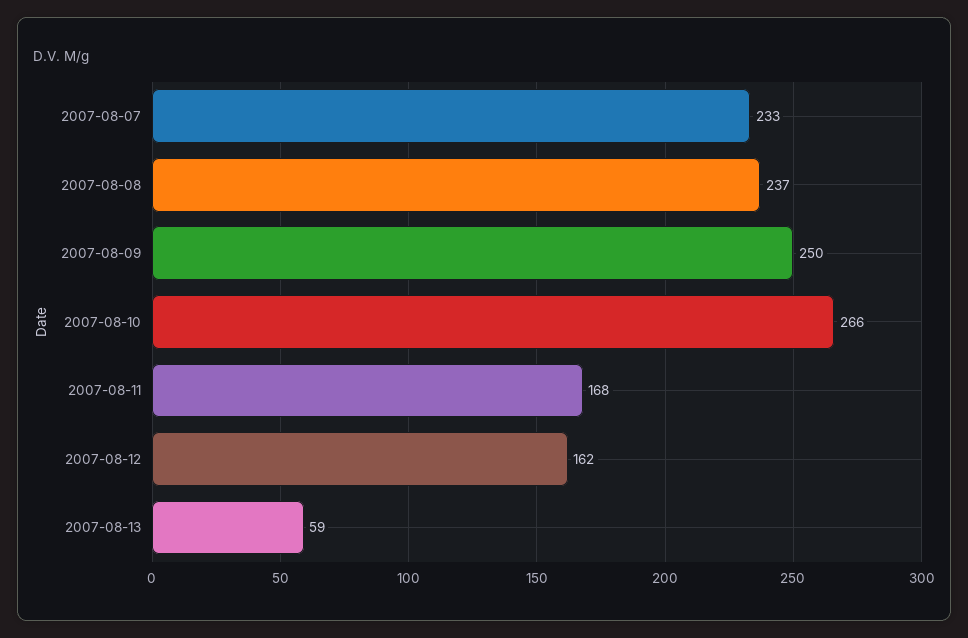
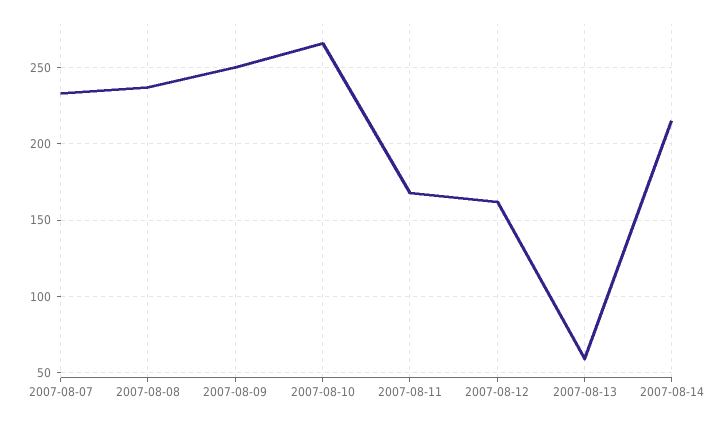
2007-08-14: none -> 215

